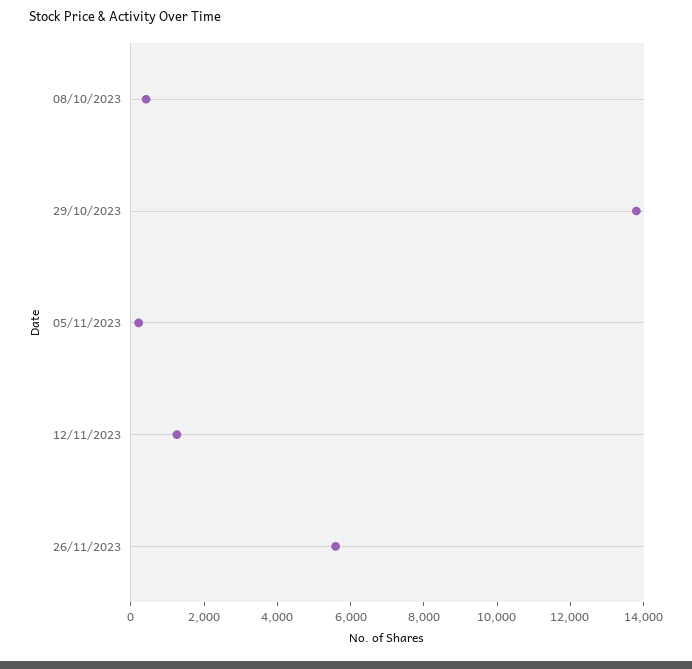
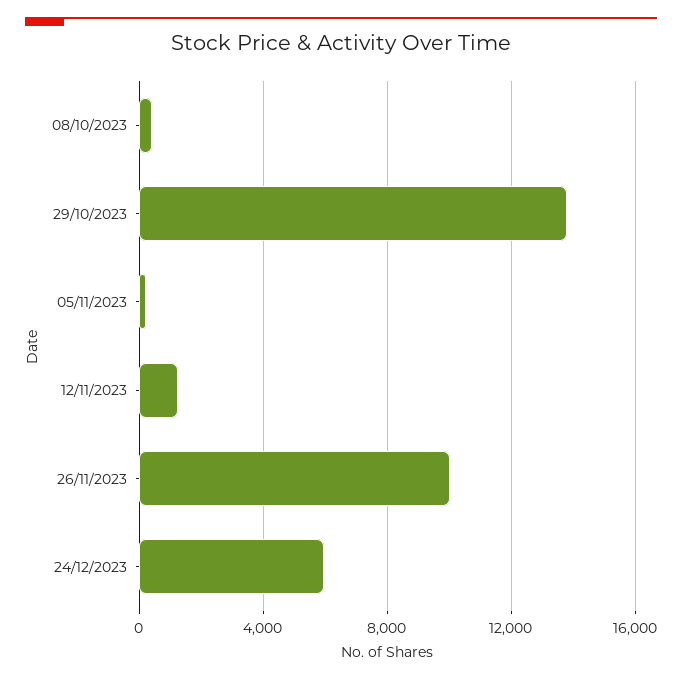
26/11/2023: 5500 -> 10000
24/12/2023: none -> 6000

